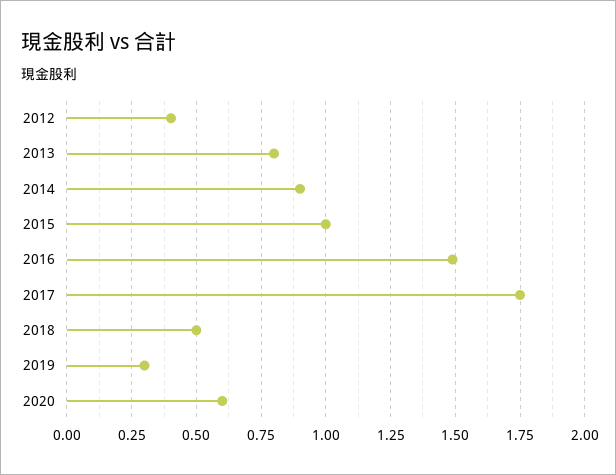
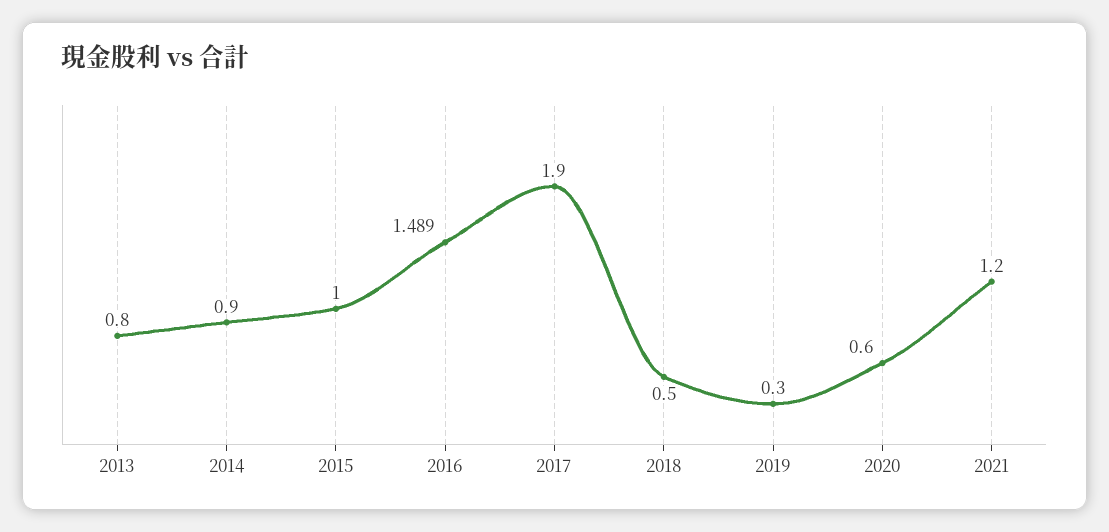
2012: 0.4 -> none
2017: 1.75 -> 1.9
2021: none -> 1.2

